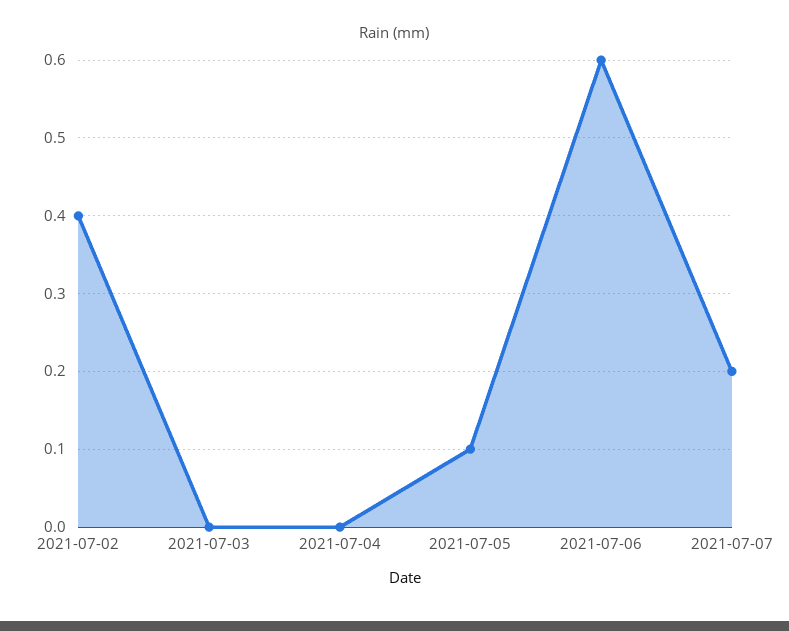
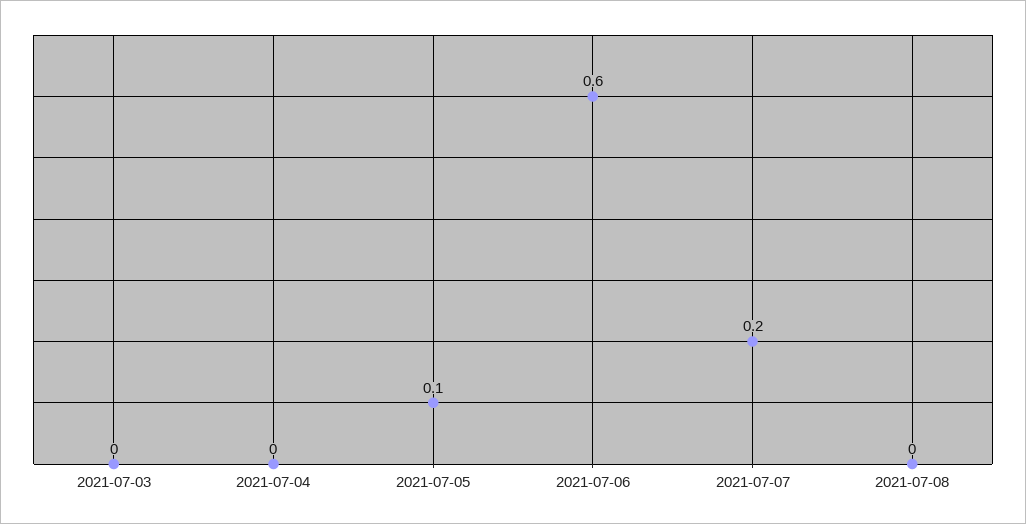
2021-07-02: 0.4 -> none
2021-07-08: none -> 0

